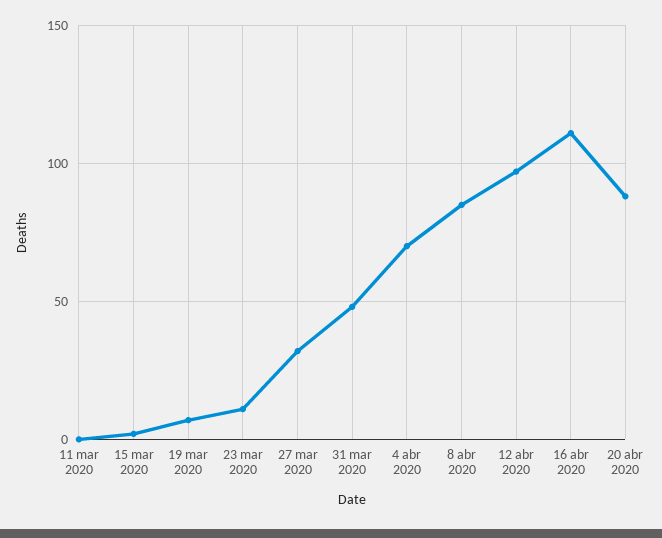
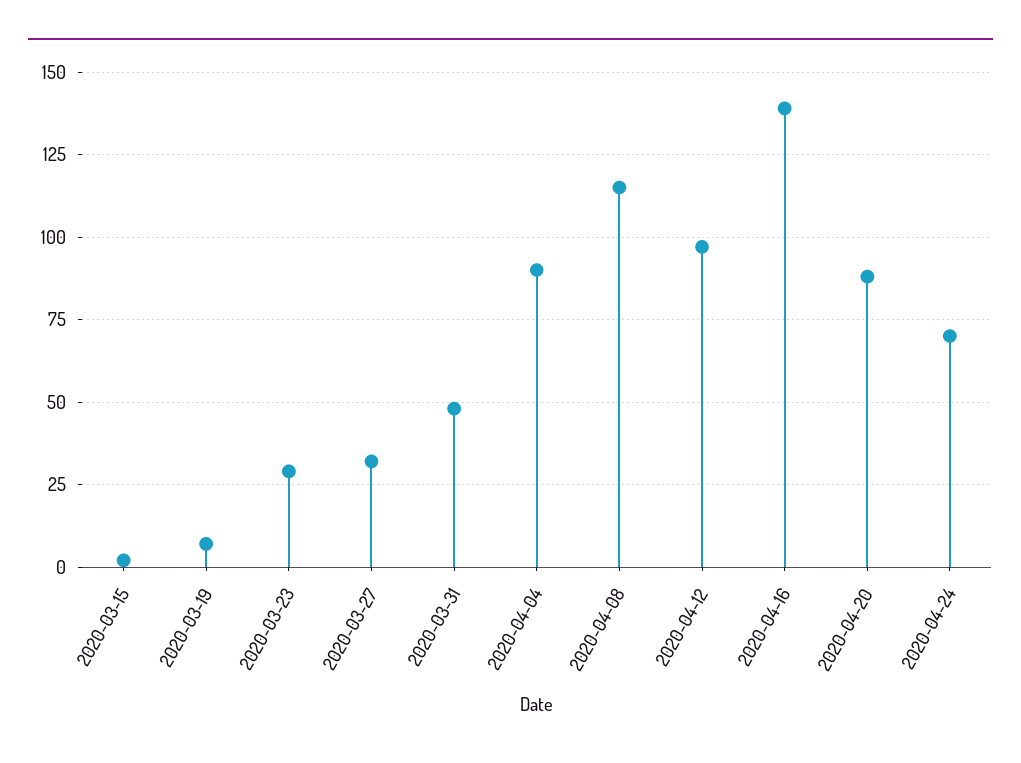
11 mar 2020: 0 -> none
23 mar 2020: 10 -> 30
4 abr 2020: 70 -> 90
8 abr 2020: 85 -> 115
16 abr 2020: 110 -> 140
2020-04-24: none -> 70

